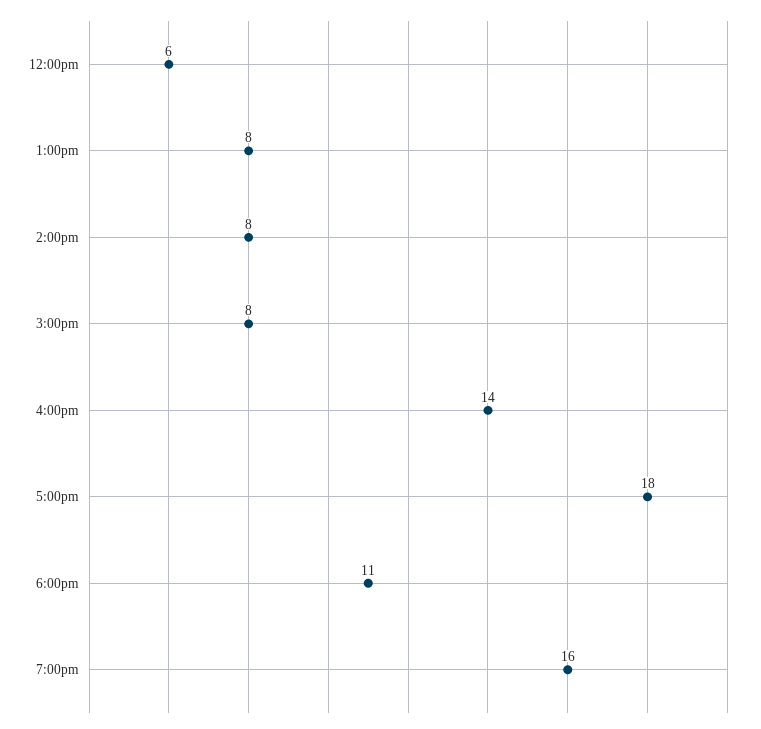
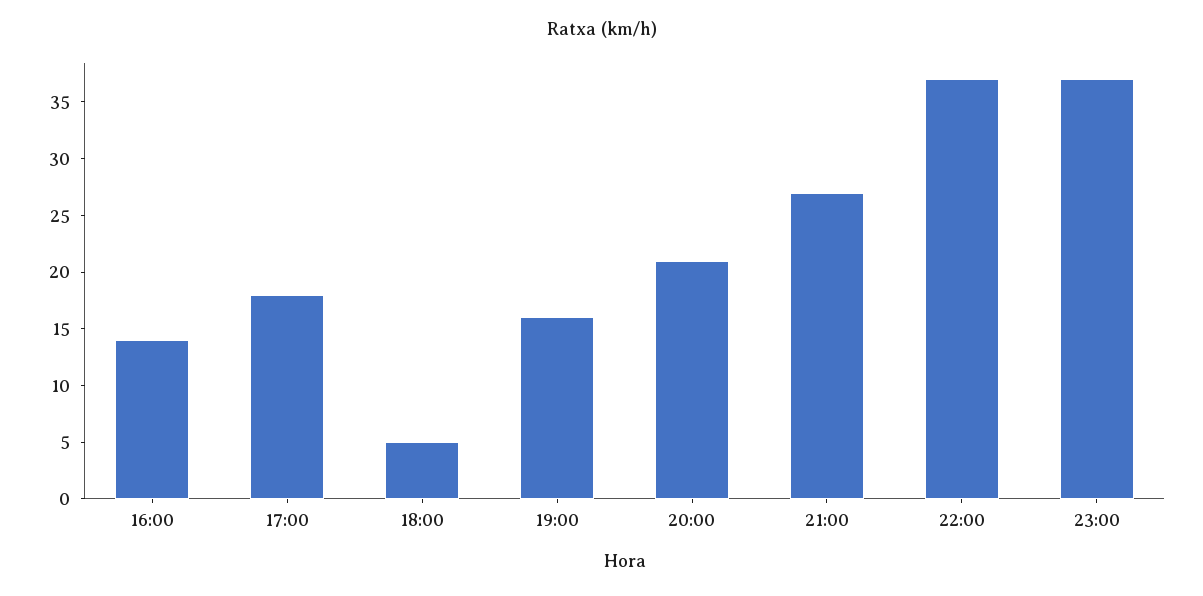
12:00pm: 6 -> none
1:00pm: 8 -> none
2:00pm: 8 -> none
3:00pm: 8 -> none
6:00pm: 11 -> 5
20:00: none -> 21
21:00: none -> 27
22:00: none -> 37
23:00: none -> 37

